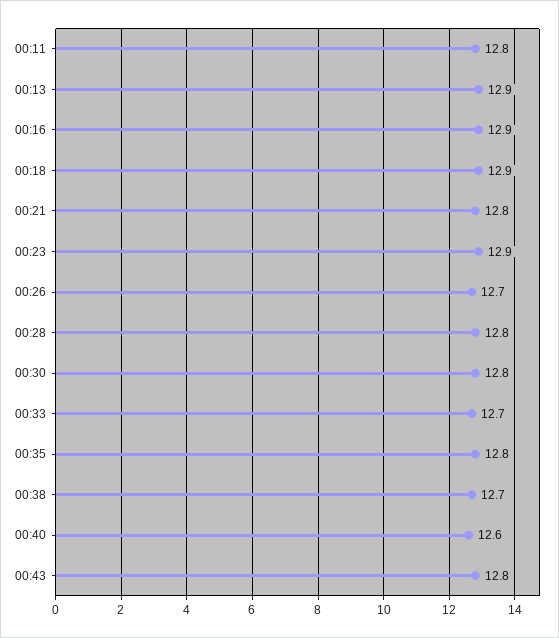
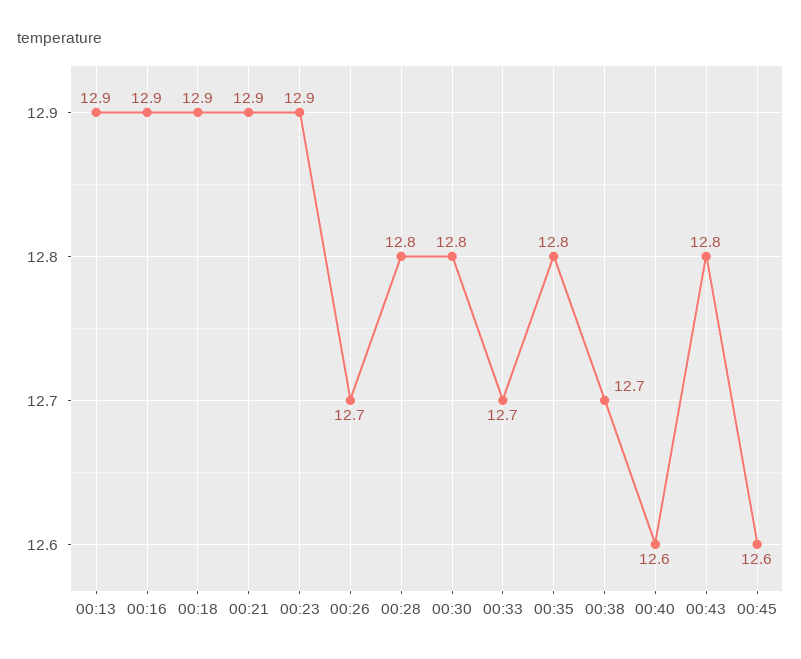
00:11: 12.8 -> none
00:21: 12.8 -> 12.9
00:45: none -> 12.6

